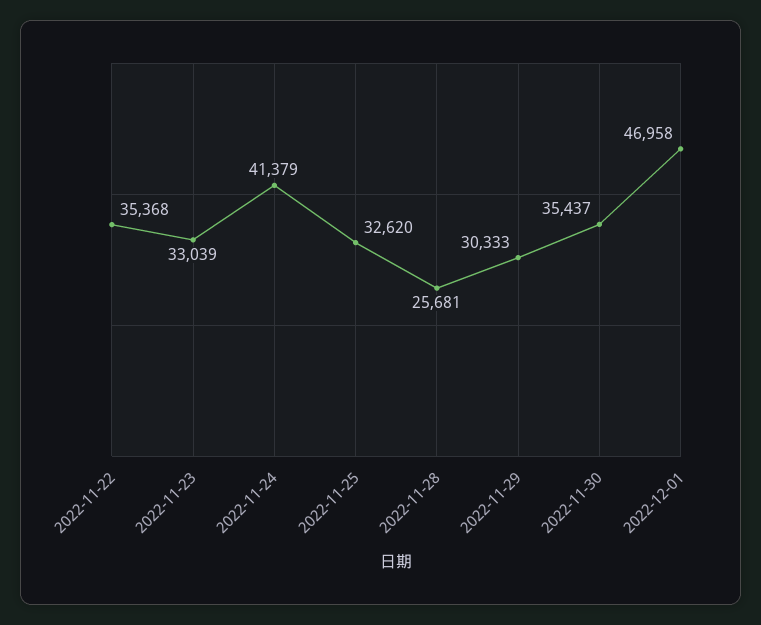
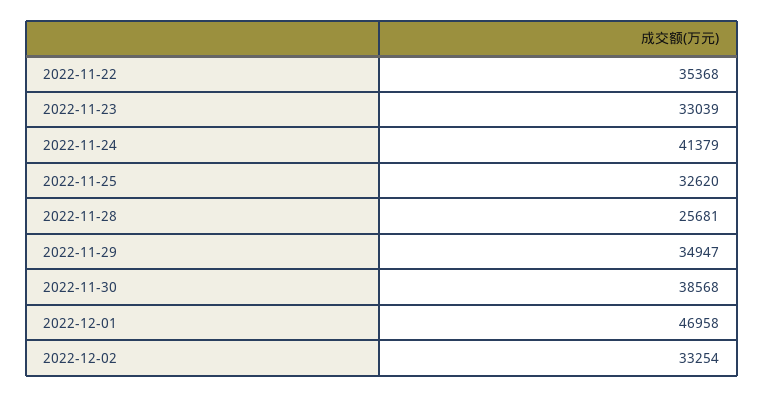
2022-11-29: 30333 -> 34947
2022-11-30: 35437 -> 38568
2022-12-02: none -> 33254

